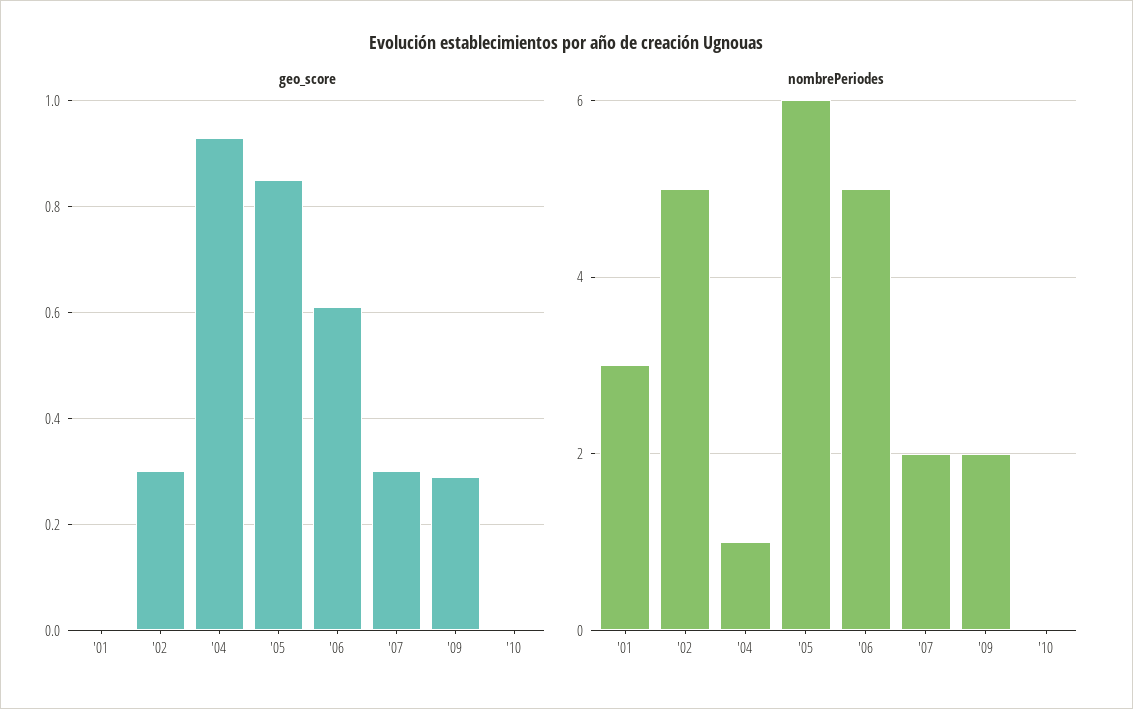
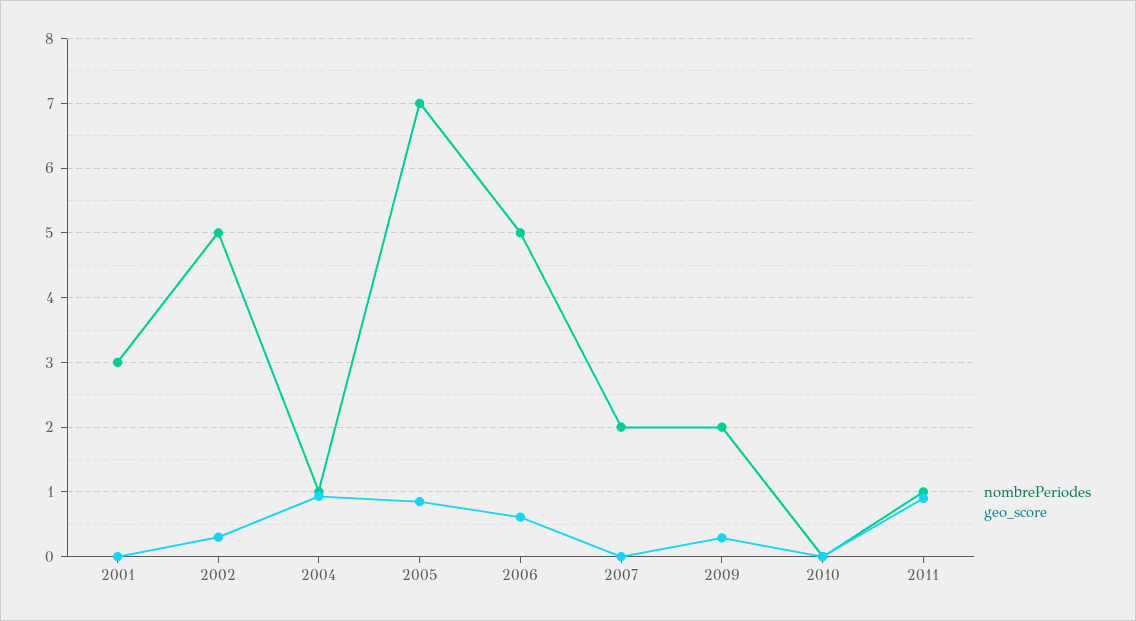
geo_score, '07: 0.3 -> 0
nombrePeriodes, '05: 6 -> 7
nombrePeriodes, 2011: none -> 1
geo_score, 2011: none -> 0.9

